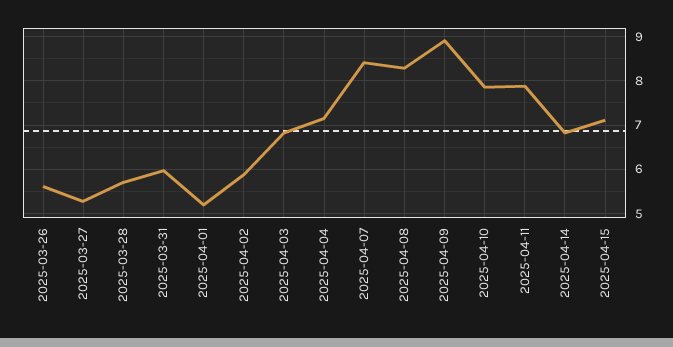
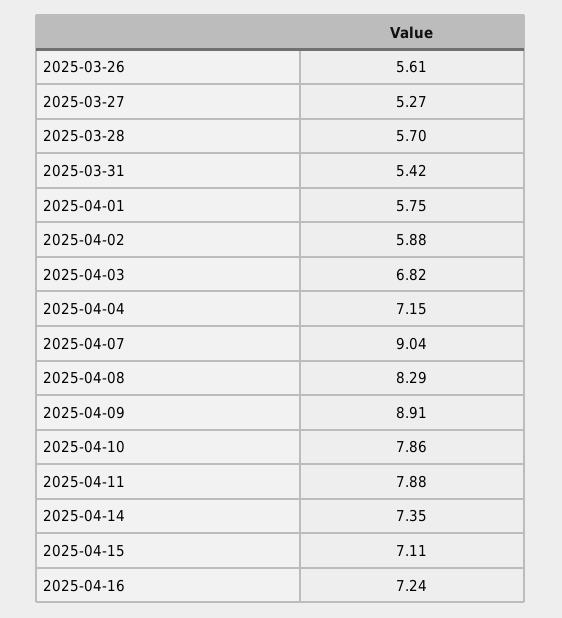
2025-03-31: 6 -> 5.42
2025-04-01: 5.2 -> 5.75
2025-04-07: 8.4 -> 9.04
2025-04-14: 6.8 -> 7.35
2025-04-16: none -> 7.24

